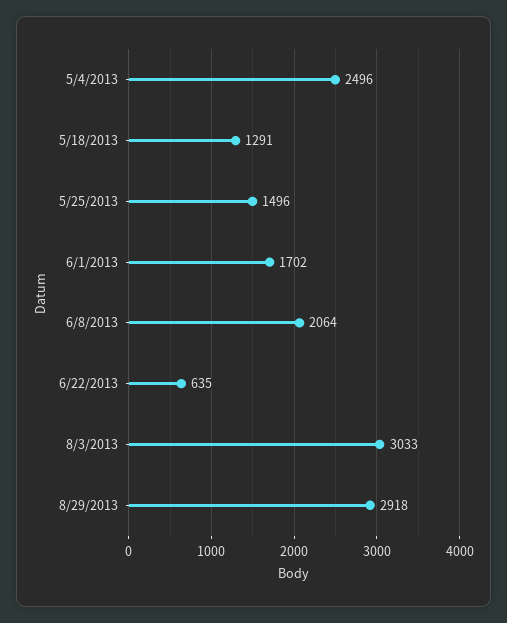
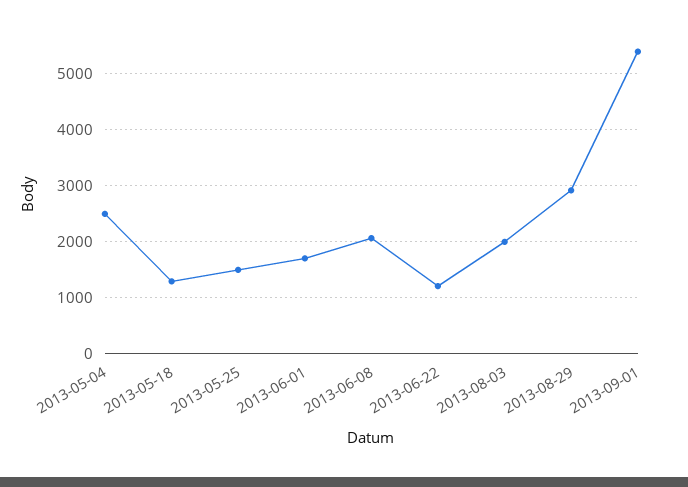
6/22/2013: 635 -> 1200
8/3/2013: 3033 -> 2000
2013-09-01: none -> 5400

